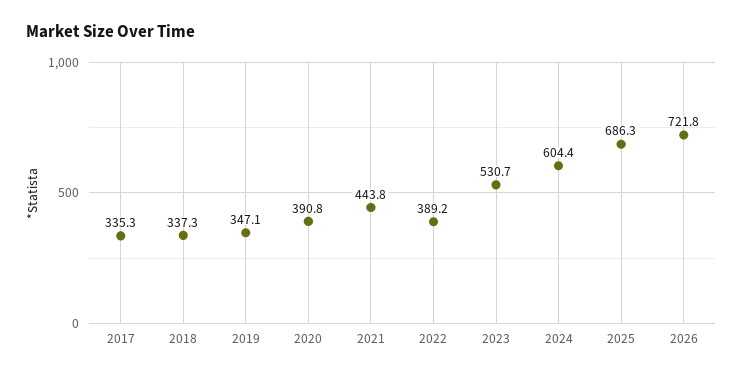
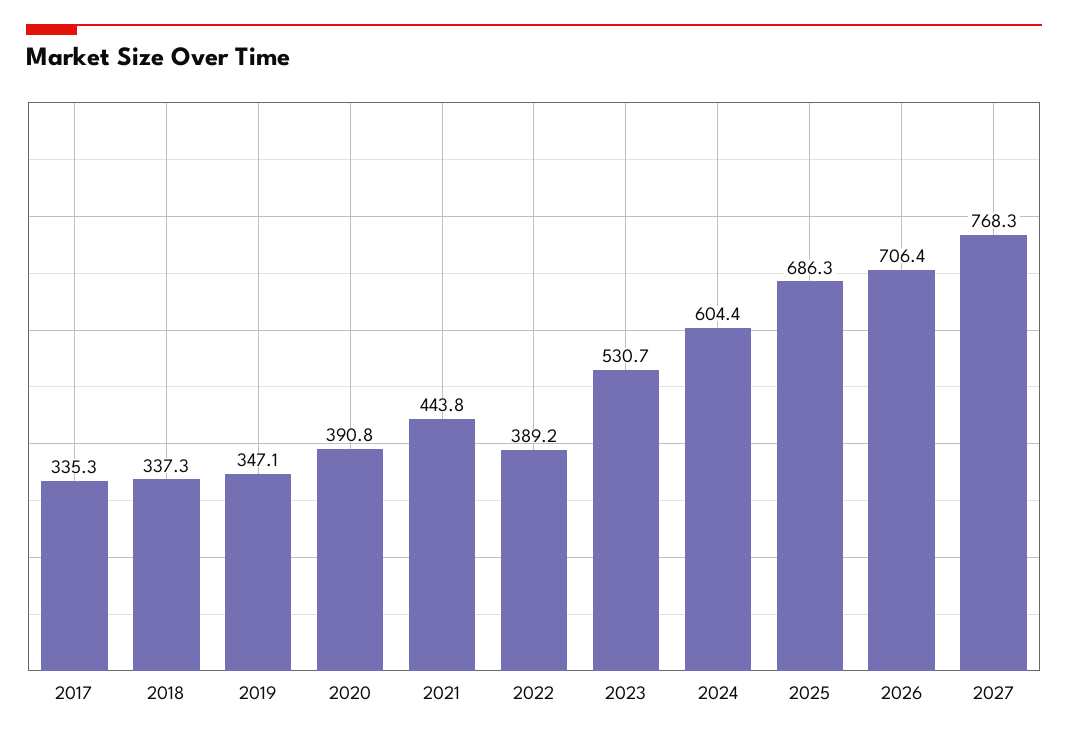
2026: 721.8 -> 706.4
2027: none -> 768.3

